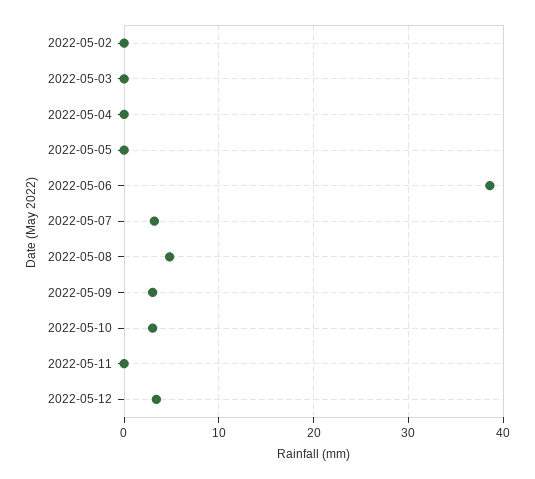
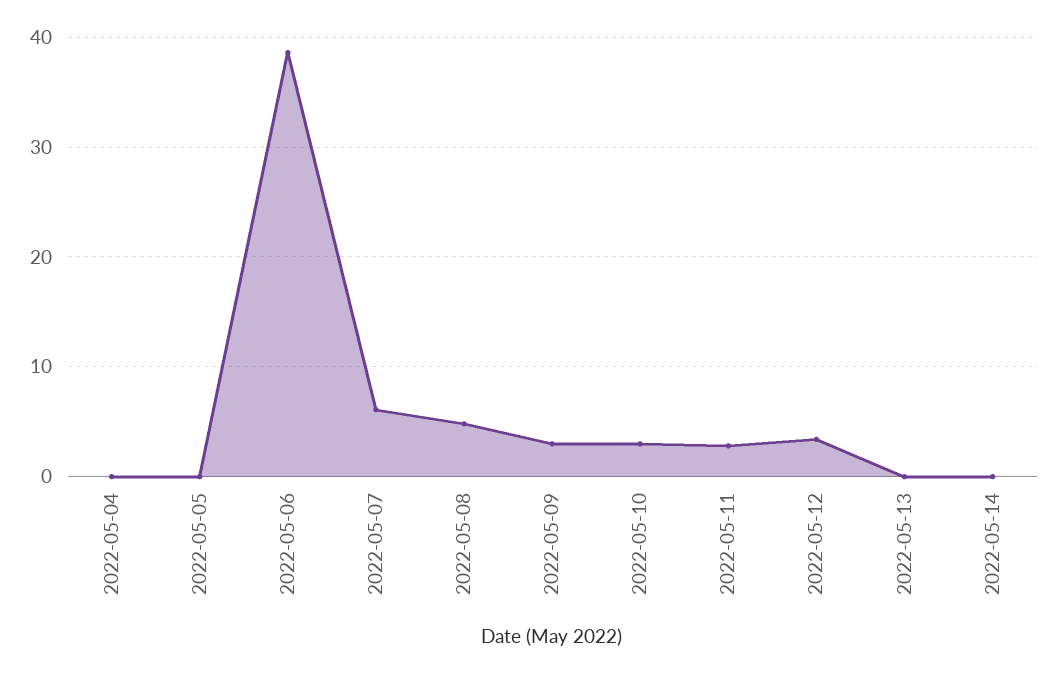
2022-05-02: 0 -> none
2022-05-03: 0 -> none
2022-05-07: 3 -> 6
2022-05-11: 0 -> 3
2022-05-13: none -> 0
2022-05-14: none -> 0

